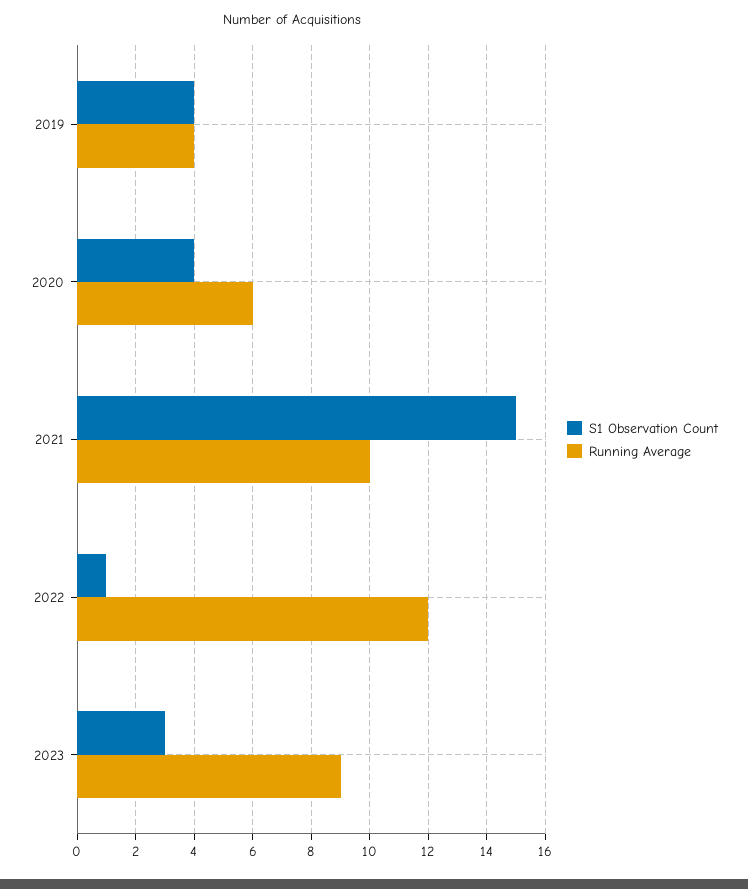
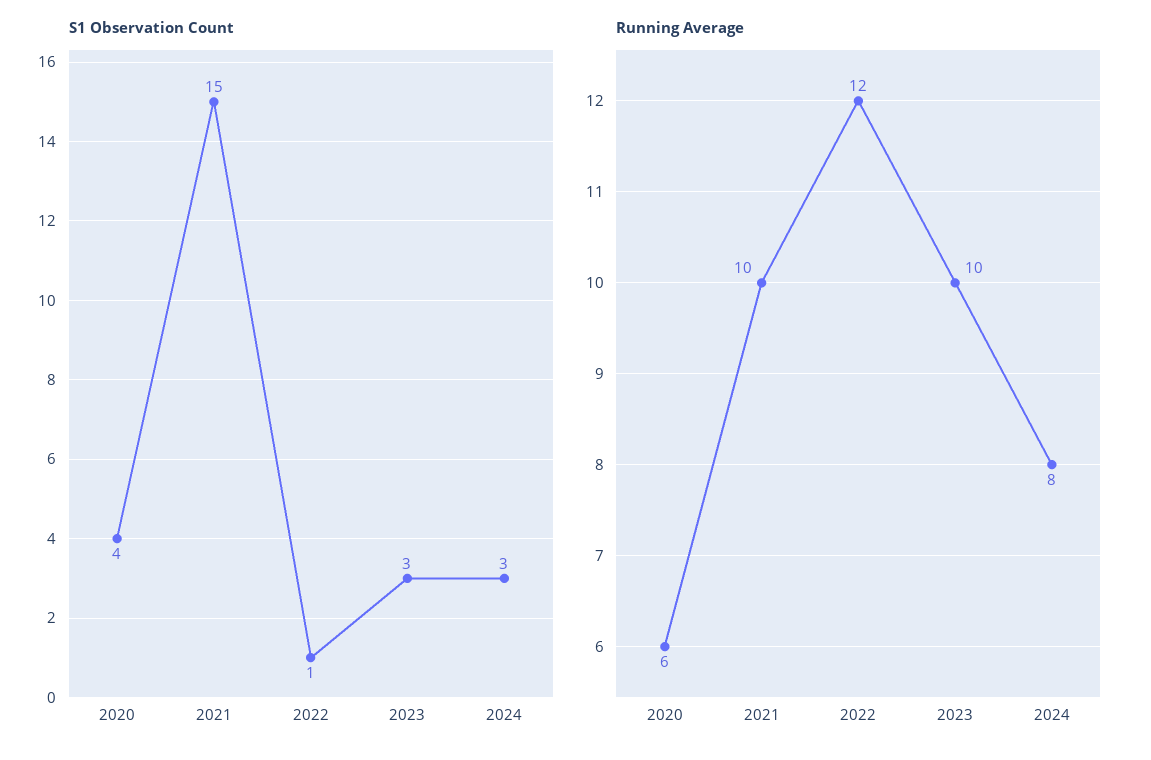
S1 Observation Count, 2019: 4 -> none
Running Average, 2019: 4 -> none
Running Average, 2023: 9 -> 10
S1 Observation Count, 2024: none -> 3
Running Average, 2024: none -> 8

